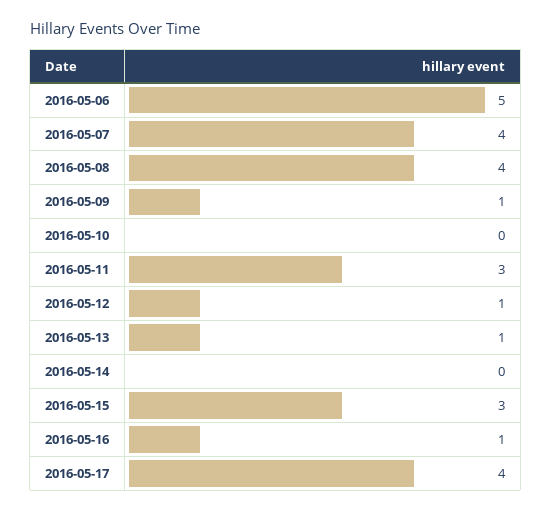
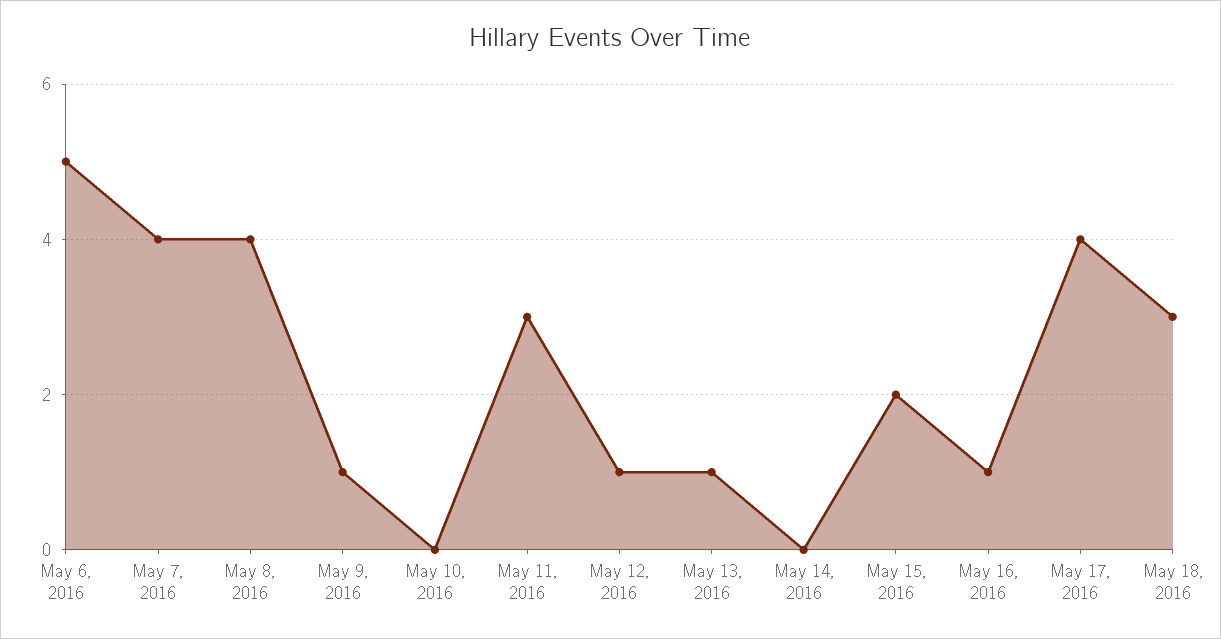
2016-05-15: 3 -> 2
May 18, 2016: none -> 3

